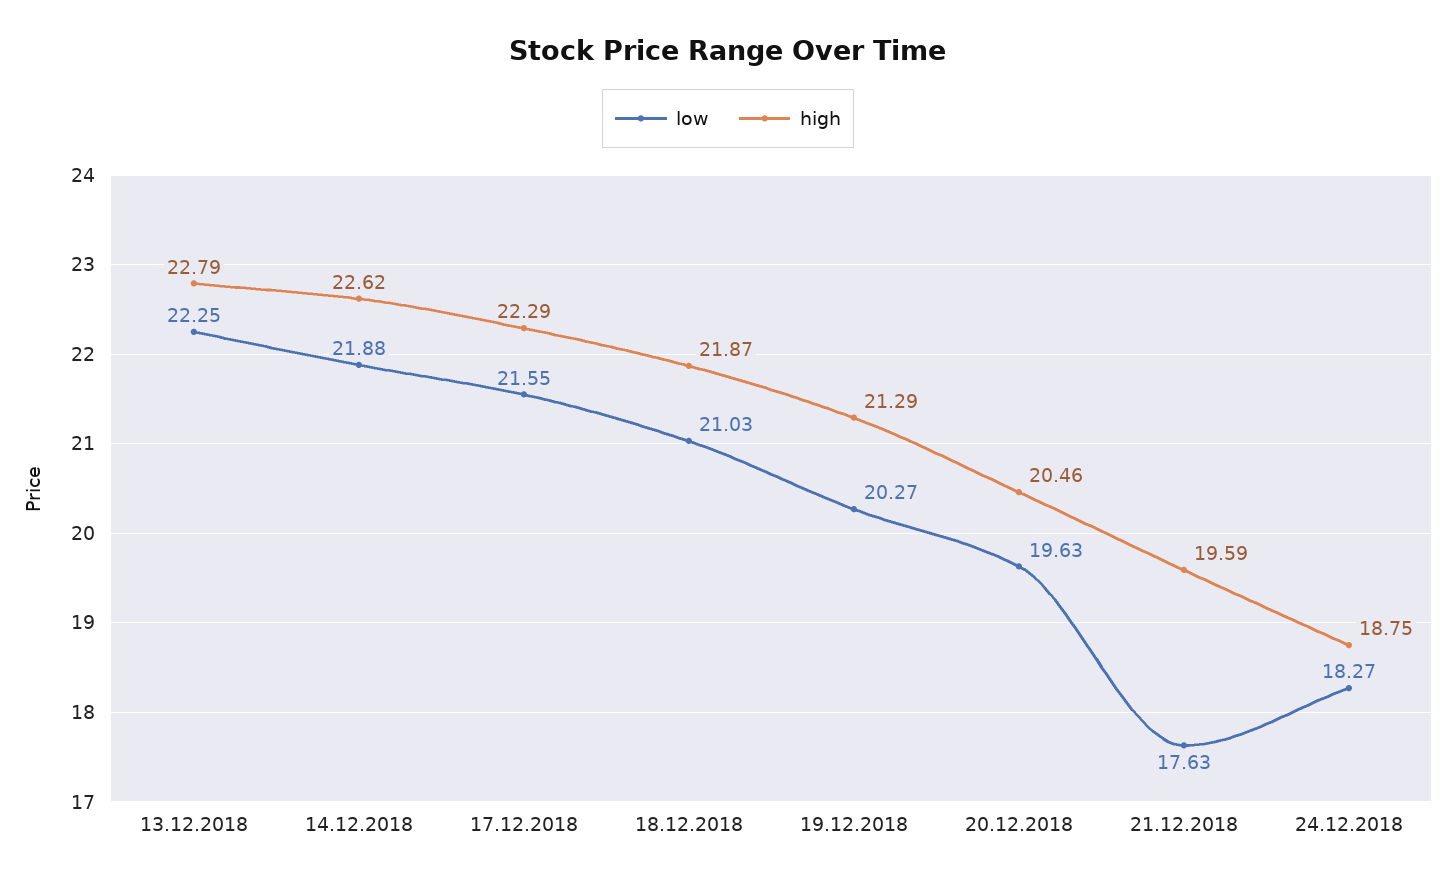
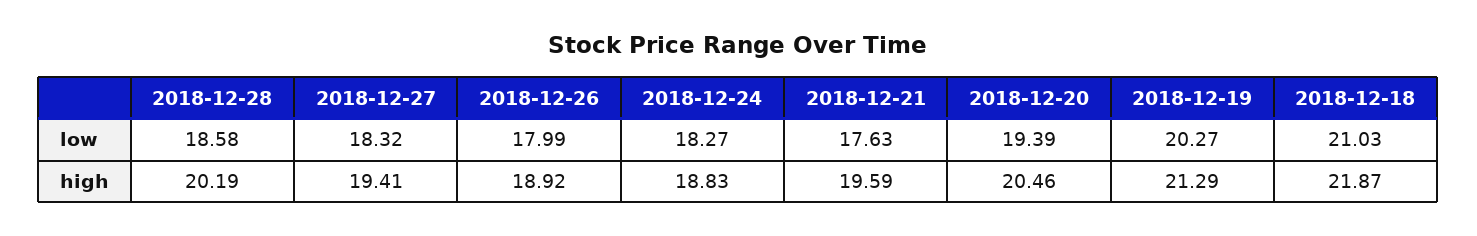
low, 13.12.2018: 22.25 -> none
high, 13.12.2018: 22.79 -> none
low, 14.12.2018: 21.88 -> none
high, 14.12.2018: 22.62 -> none
low, 17.12.2018: 21.55 -> none
high, 17.12.2018: 22.29 -> none
low, 20.12.2018: 19.63 -> 19.39
high, 24.12.2018: 18.75 -> 18.83
low, 2018-12-28: none -> 18.58
low, 2018-12-27: none -> 18.32
low, 2018-12-26: none -> 17.99
high, 2018-12-28: none -> 20.19
high, 2018-12-27: none -> 19.41
high, 2018-12-26: none -> 18.92

